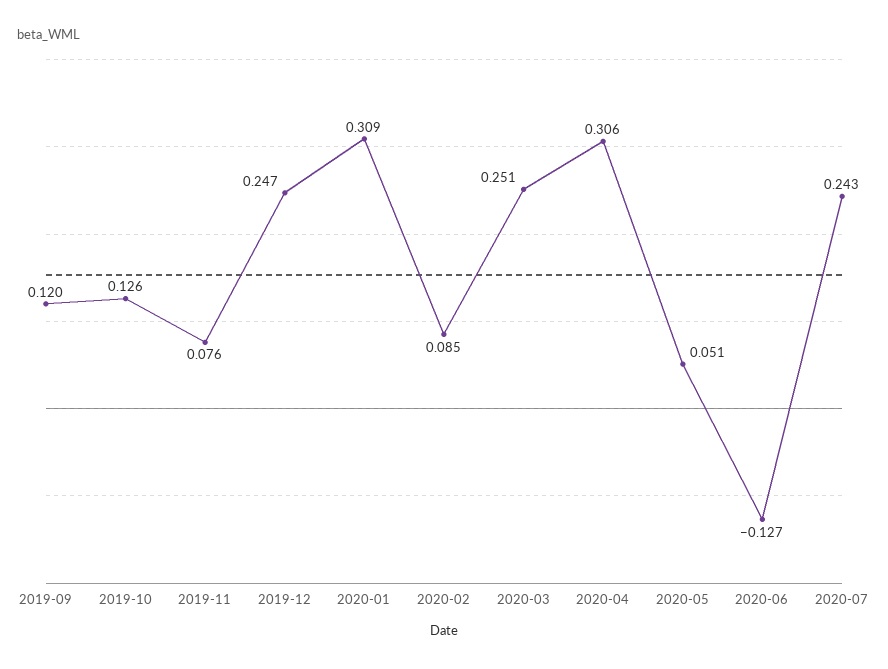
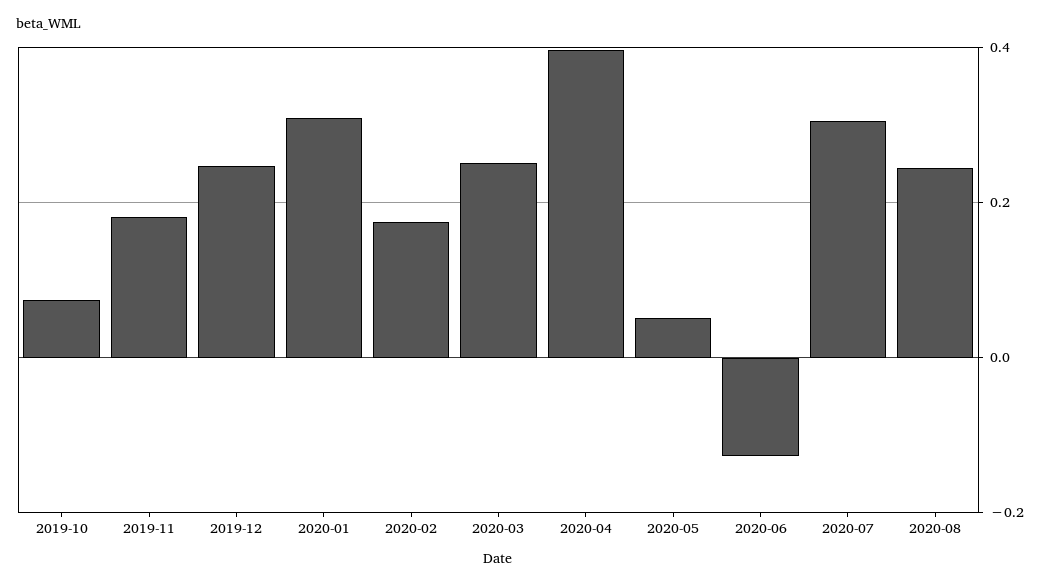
2019-09: 0.12 -> none
2019-10: 0.126 -> 0.08
2019-11: 0.076 -> 0.18
2020-02: 0.085 -> 0.18
2020-04: 0.306 -> 0.4
2020-07: 0.243 -> 0.3
2020-08: none -> 0.24

